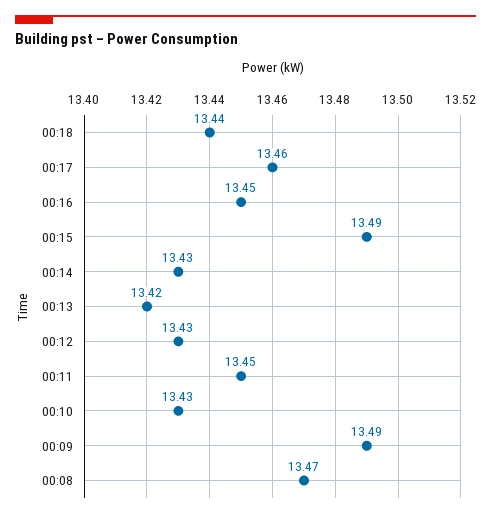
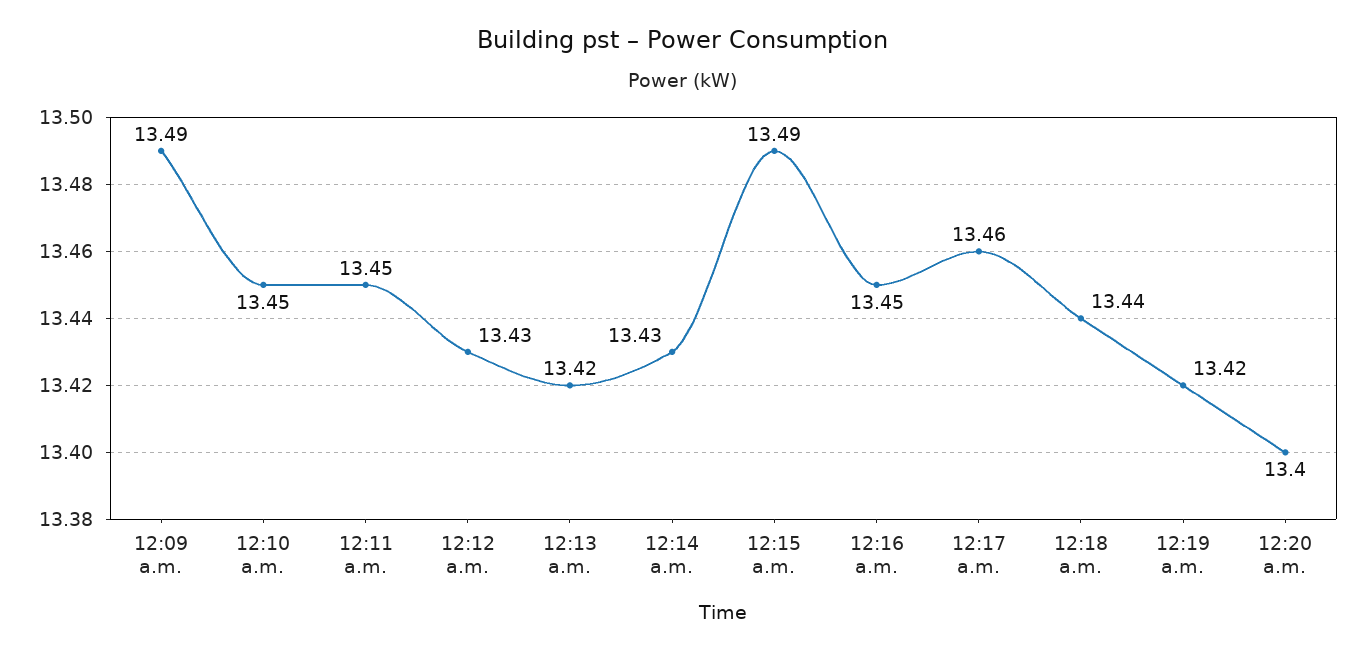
00:10: 13.43 -> 13.45
00:08: 13.47 -> none
12:19 a.m.: none -> 13.42
12:20 a.m.: none -> 13.4

